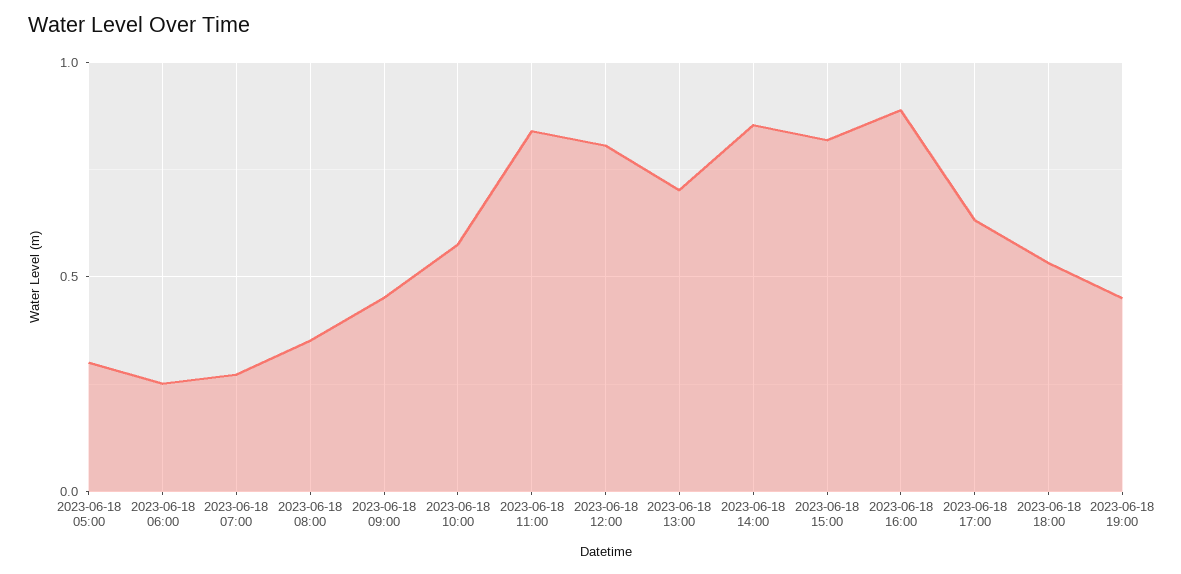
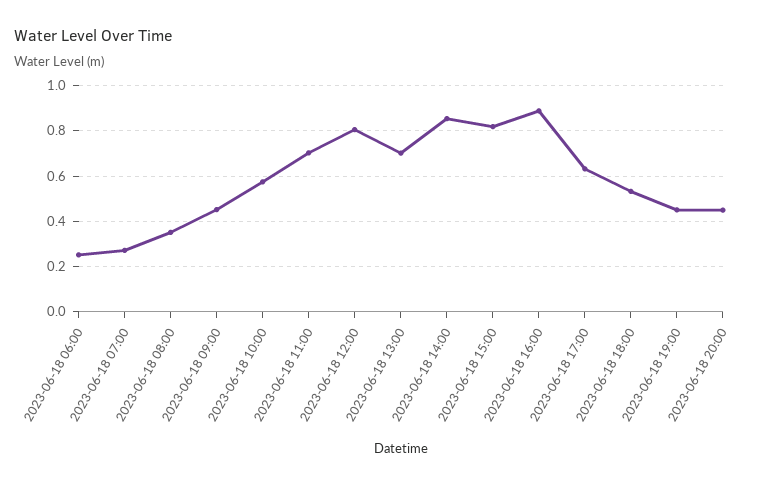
2023-06-18 05:00: 0.3 -> none
2023-06-18 11:00: 0.85 -> 0.7
2023-06-18 20:00: none -> 0.45

